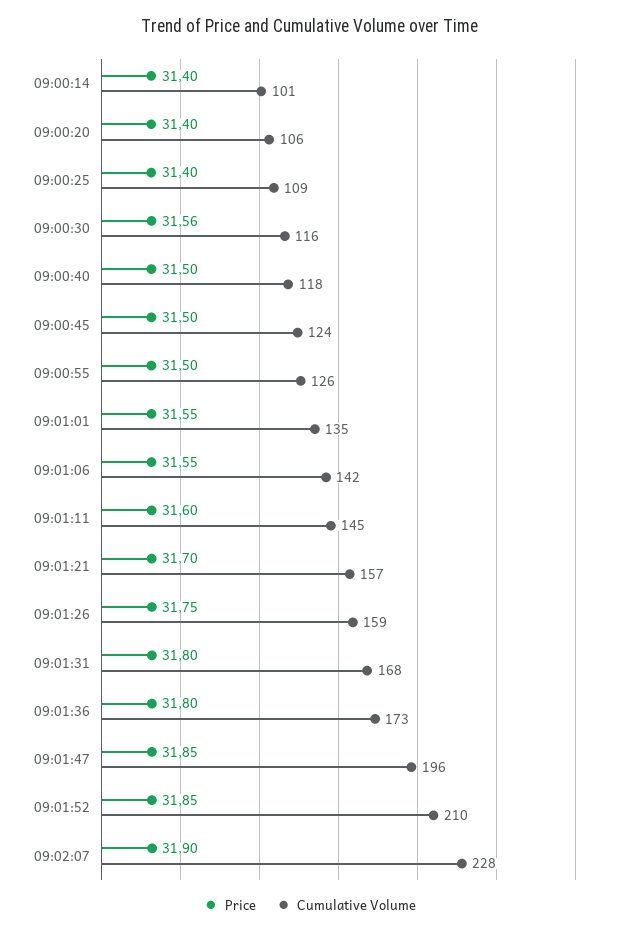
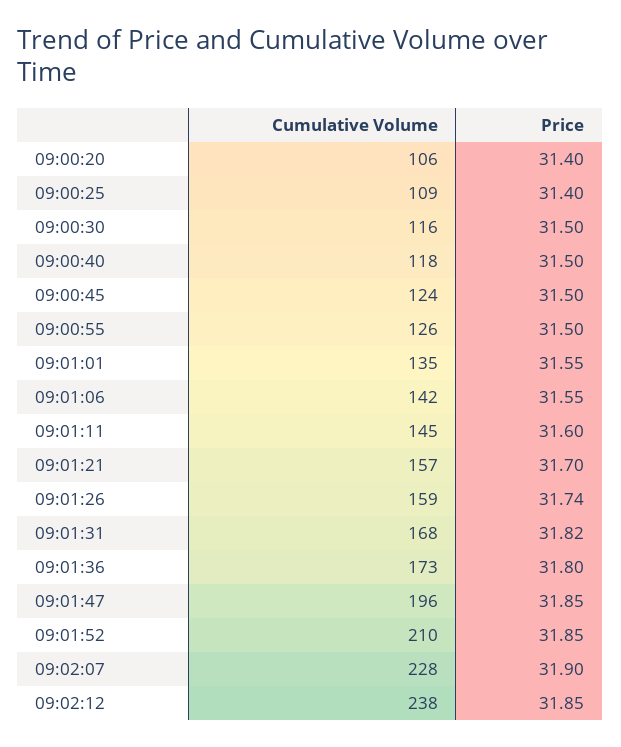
Price, 09:00:14: 31.4 -> none
Cumulative Volume, 09:00:14: 101 -> none
Price, 09:00:30: 31.56 -> 31.5
Price, 09:01:26: 31.75 -> 31.74
Price, 09:01:31: 31.8 -> 31.82
Cumulative Volume, 09:02:12: none -> 238
Price, 09:02:12: none -> 31.85

